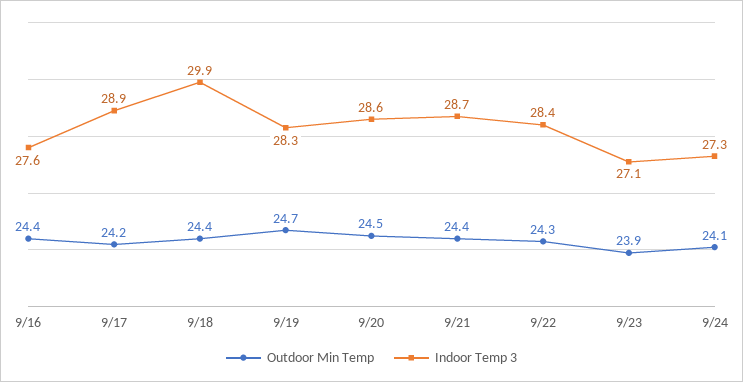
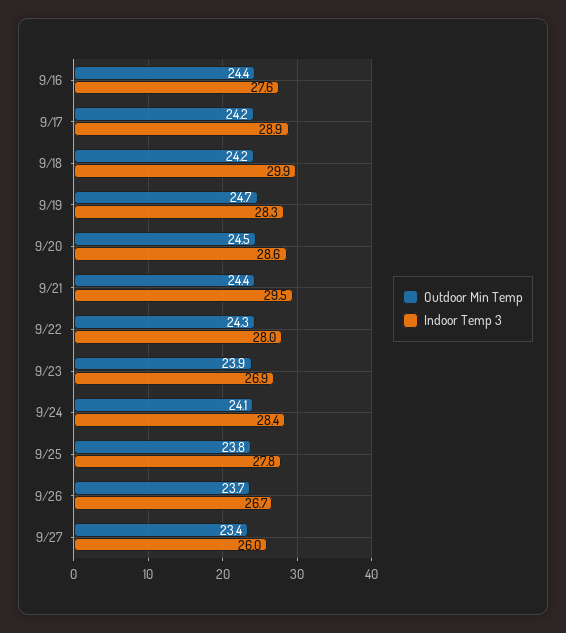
Outdoor Min Temp, 9/18: 24.4 -> 24.2
Indoor Temp 3, 9/21: 28.7 -> 29.5
Indoor Temp 3, 9/22: 28.4 -> 28
Indoor Temp 3, 9/23: 27.1 -> 26.9
Indoor Temp 3, 9/24: 27.3 -> 28.4
Outdoor Min Temp, 9/25: none -> 23.8
Indoor Temp 3, 9/25: none -> 27.8
Outdoor Min Temp, 9/26: none -> 23.7
Indoor Temp 3, 9/26: none -> 26.7
Outdoor Min Temp, 9/27: none -> 23.4
Indoor Temp 3, 9/27: none -> 26

